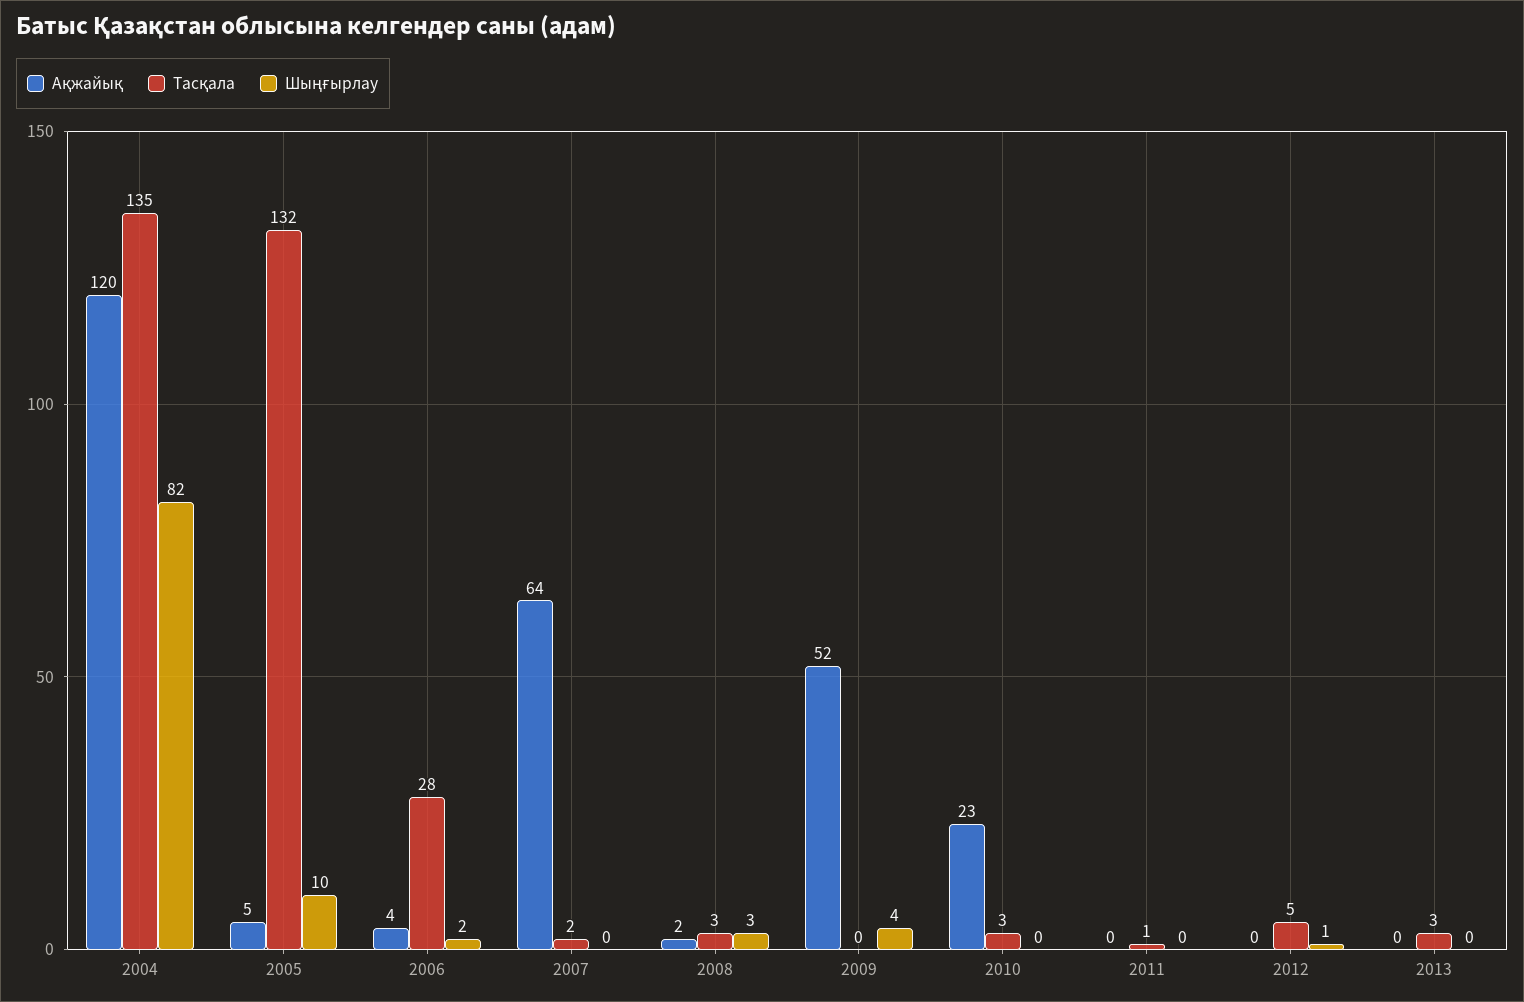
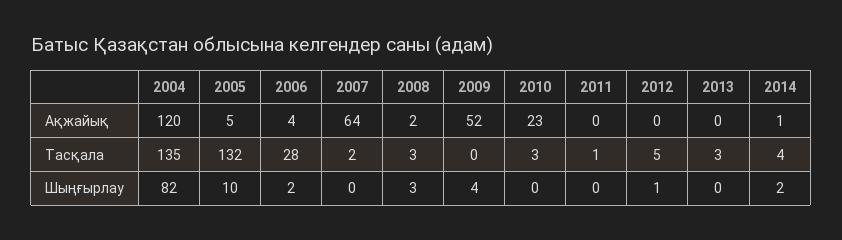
Ақжайық, 2014: none -> 1
Тасқала, 2014: none -> 4
Шыңғырлау, 2014: none -> 2

